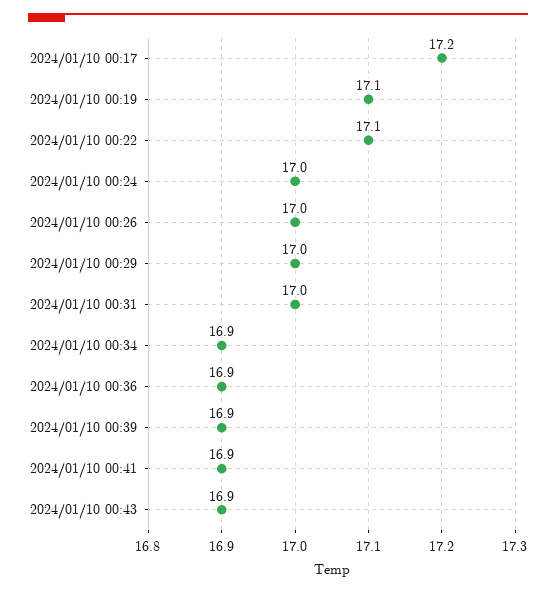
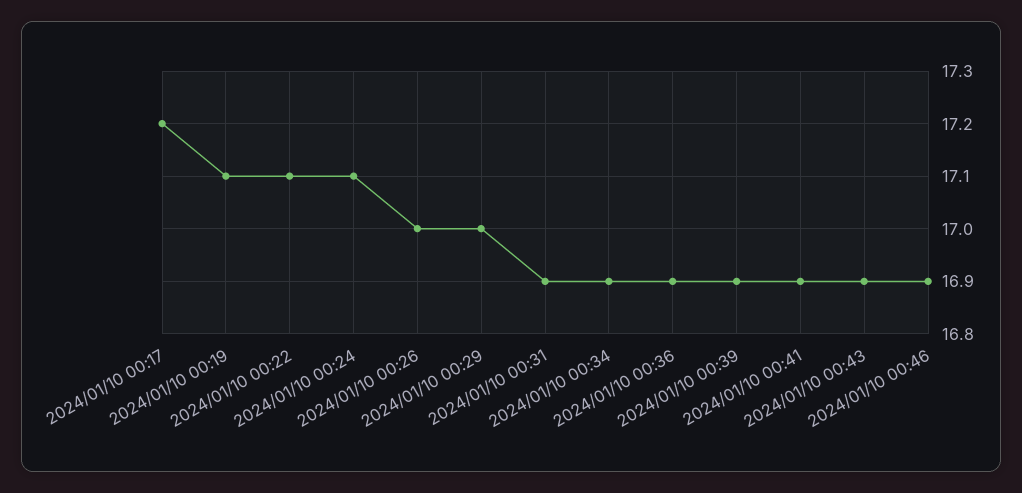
2024/01/10 00:24: 17 -> 17.1
2024/01/10 00:31: 17 -> 16.9
2024/01/10 00:46: none -> 16.9

